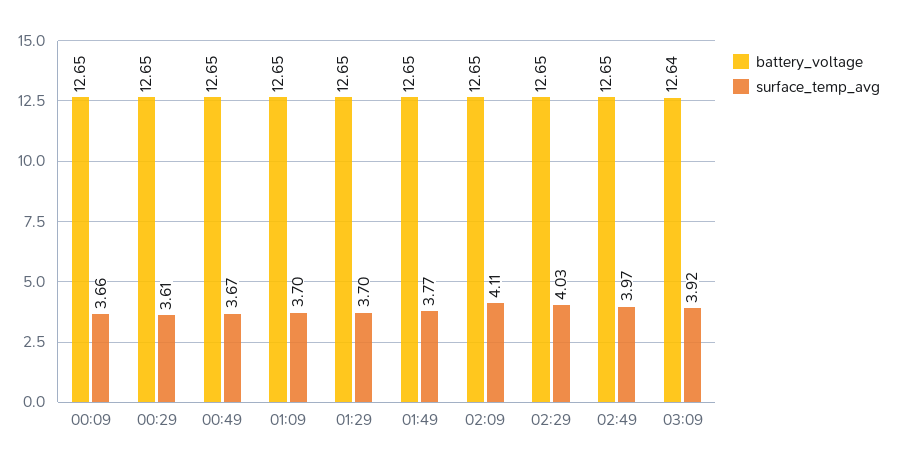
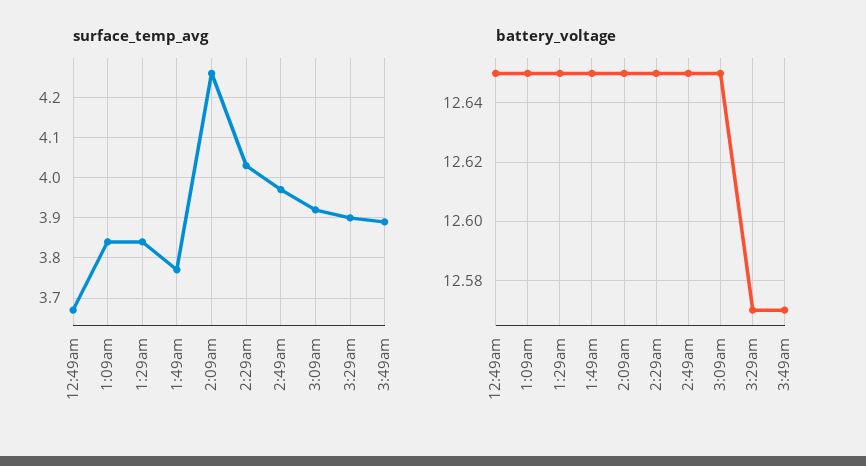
battery_voltage, 00:09: 12.65 -> none
surface_temp_avg, 00:09: 3.66 -> none
battery_voltage, 00:29: 12.65 -> none
surface_temp_avg, 00:29: 3.61 -> none
surface_temp_avg, 01:09: 3.7 -> 3.85
surface_temp_avg, 01:29: 3.7 -> 3.85
surface_temp_avg, 02:09: 4.11 -> 4.25
battery_voltage, 03:09: 12.64 -> 12.65
surface_temp_avg, 3:29am: none -> 3.9
surface_temp_avg, 3:49am: none -> 3.9
battery_voltage, 3:29am: none -> 12.57
battery_voltage, 3:49am: none -> 12.57

